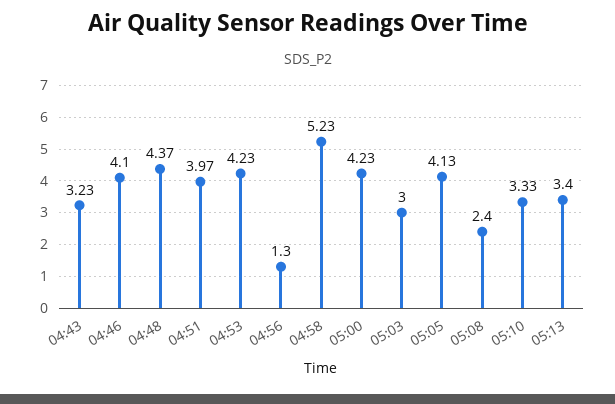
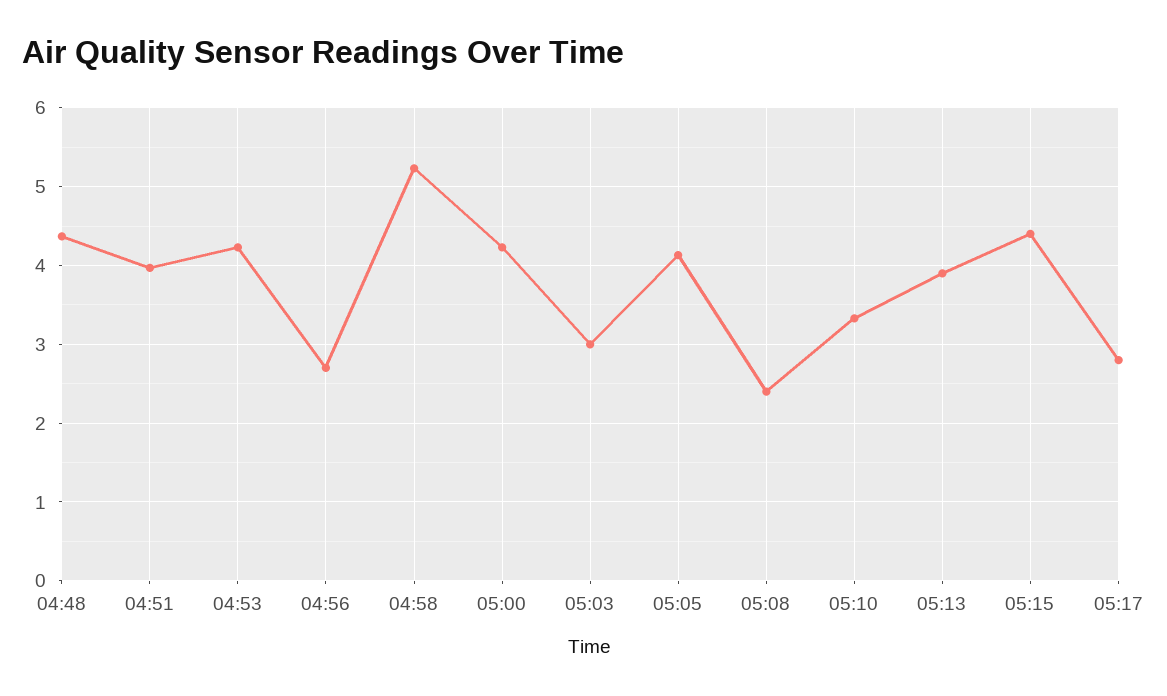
04:43: 3.23 -> none
04:46: 4.1 -> none
04:56: 1.3 -> 2.7
05:13: 3.4 -> 3.9
05:15: none -> 4.4
05:17: none -> 2.8

